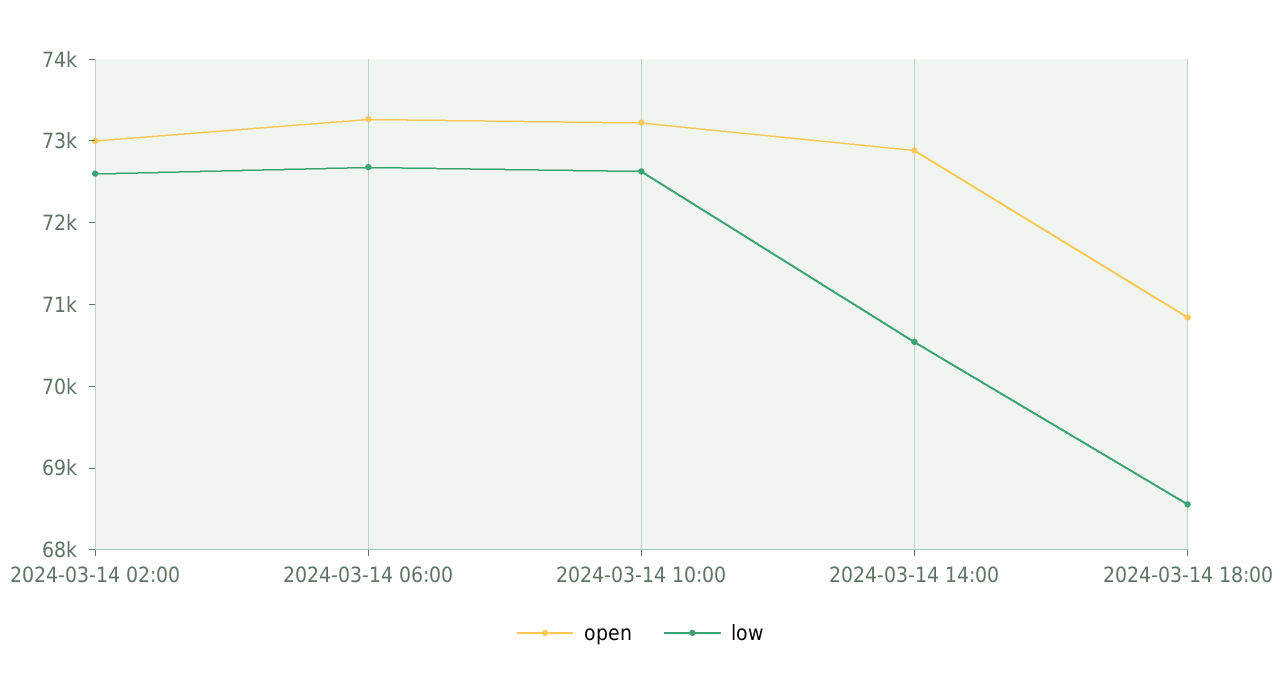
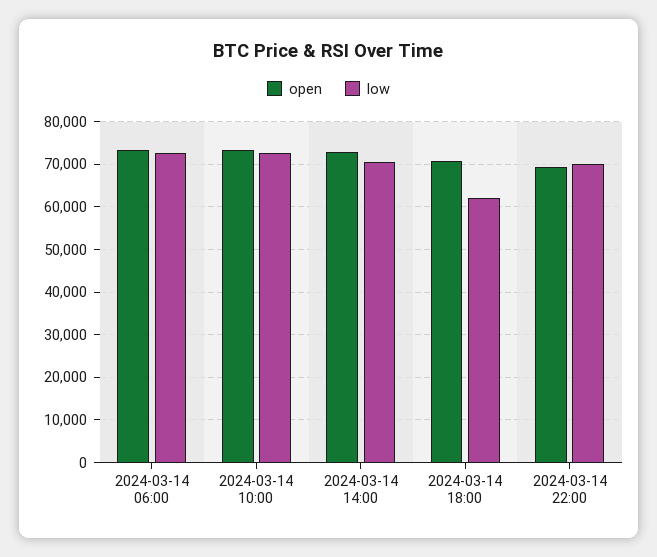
open, 2024-03-14 02:00: 73000 -> none
low, 2024-03-14 02:00: 72600 -> none
low, 2024-03-14 18:00: 68600 -> 62000
open, 2024-03-14 22:00: none -> 70000
low, 2024-03-14 22:00: none -> 70000

